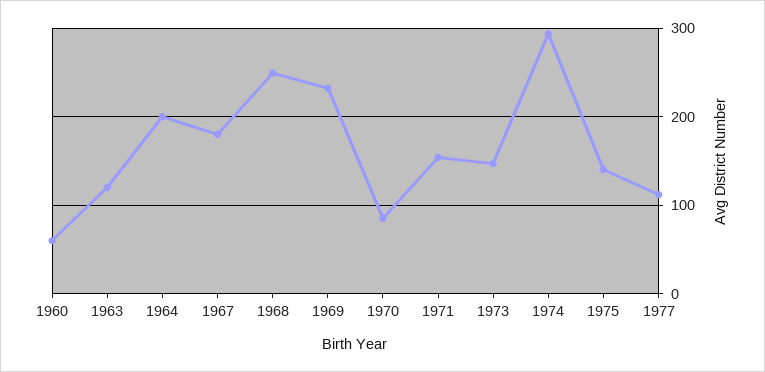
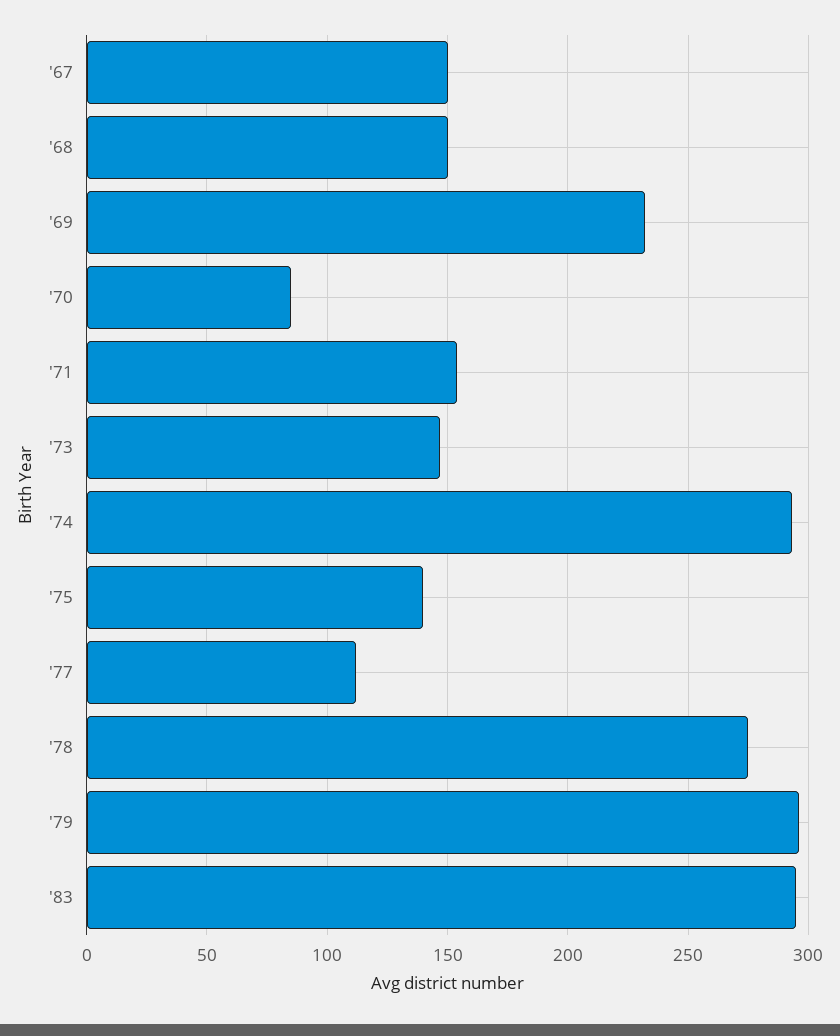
1960: 60 -> none
1963: 120 -> none
1964: 200 -> none
1967: 180 -> 150
1968: 250 -> 150
'78: none -> 275
'79: none -> 295
'83: none -> 295

